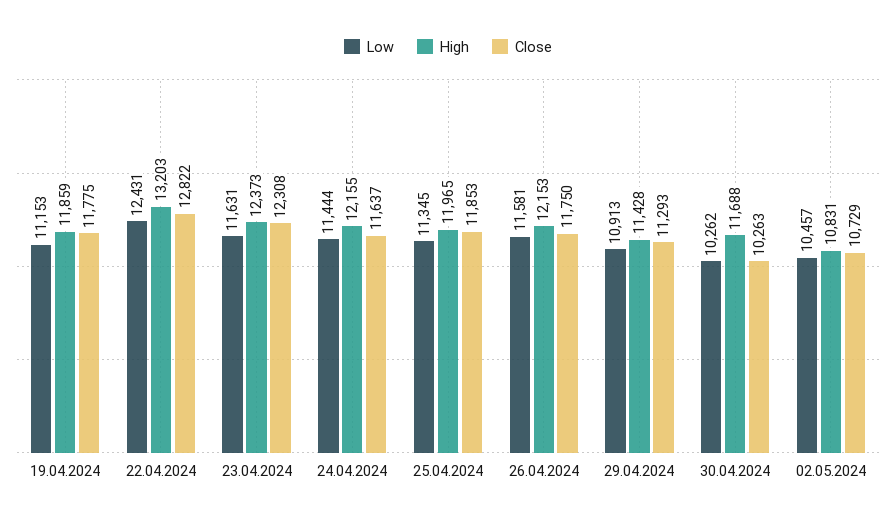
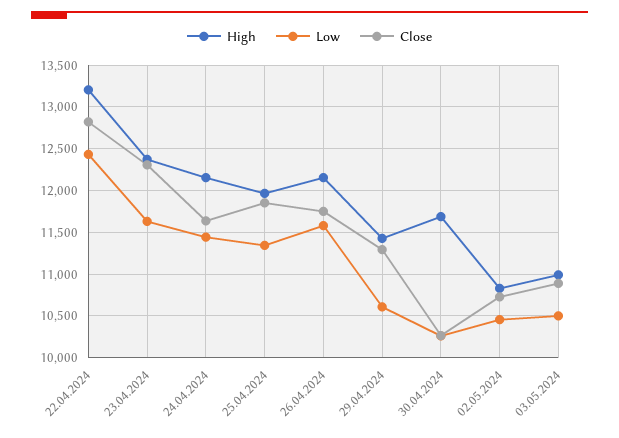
Low, 19.04.2024: 11153 -> none
High, 19.04.2024: 11859 -> none
Close, 19.04.2024: 11775 -> none
Low, 29.04.2024: 10913 -> 10600
High, 03.05.2024: none -> 11000
Low, 03.05.2024: none -> 10500
Close, 03.05.2024: none -> 10900

